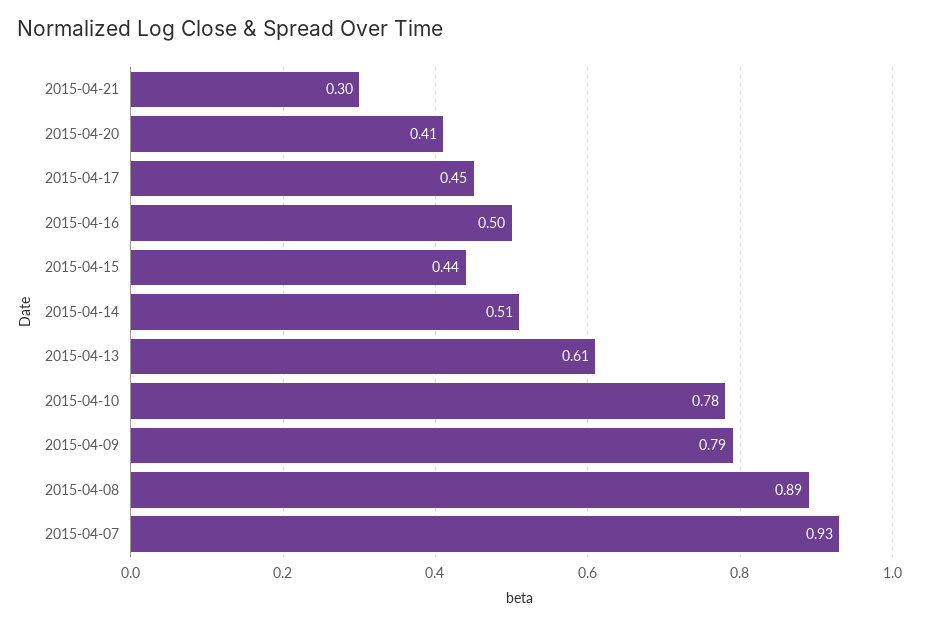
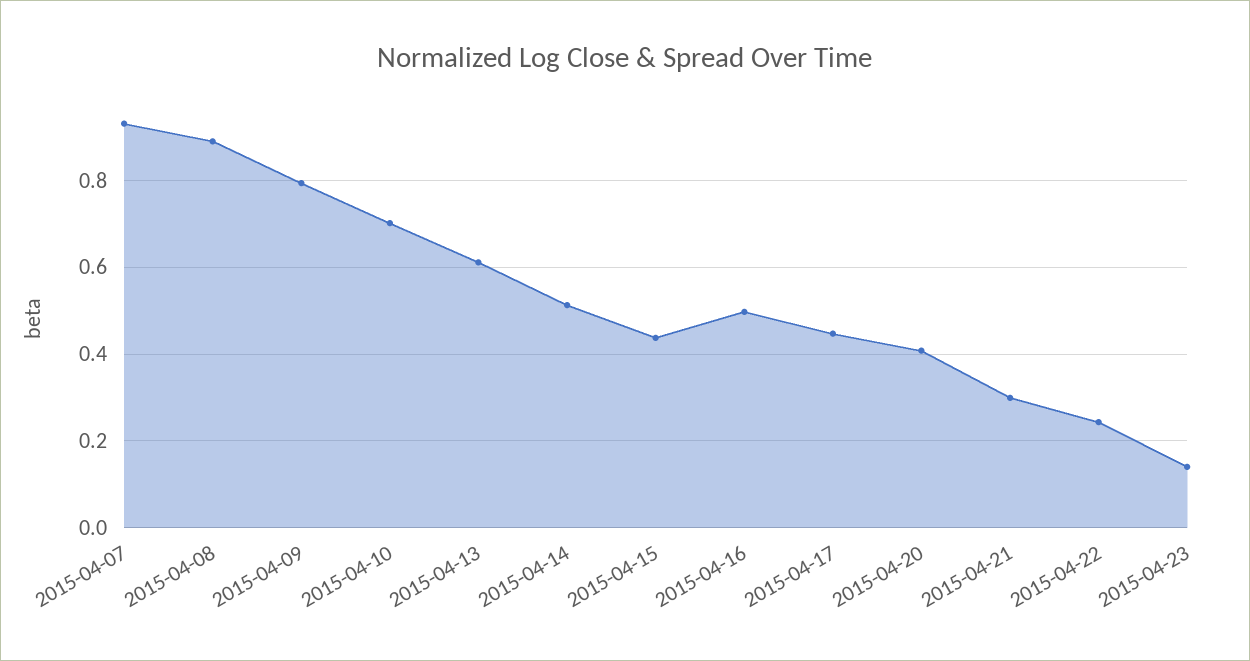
2015-04-10: 0.78 -> 0.7
2015-04-22: none -> 0.24
2015-04-23: none -> 0.14

